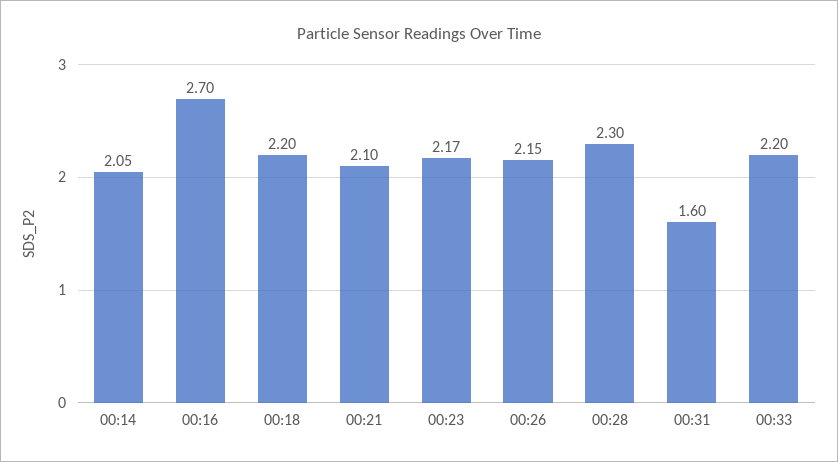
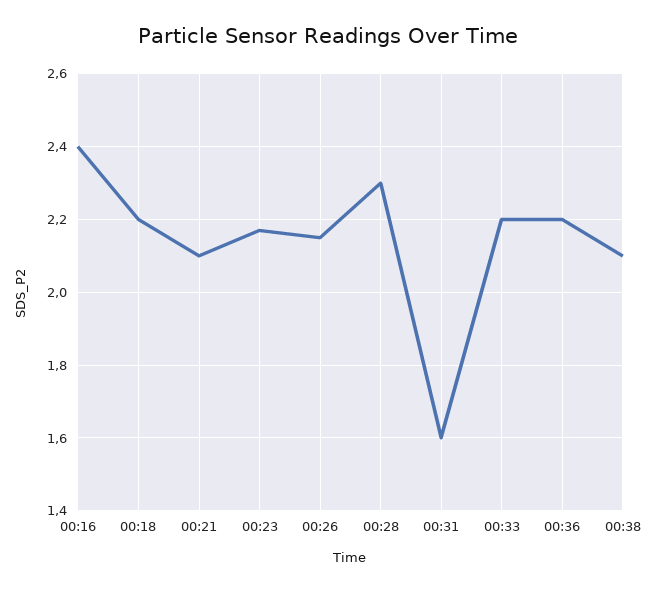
00:14: 2.05 -> none
00:16: 2.7 -> 2.4
00:36: none -> 2.2
00:38: none -> 2.1

